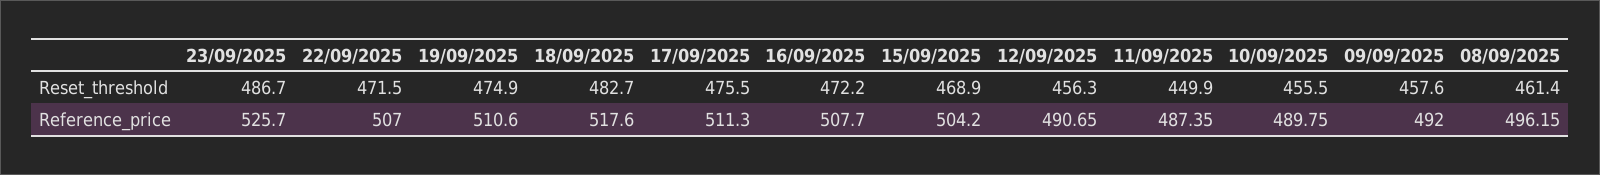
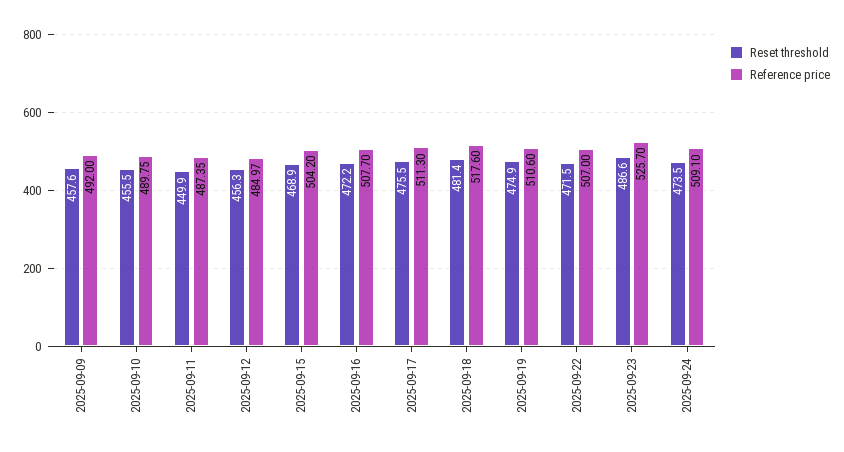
Reset_threshold, 23/09/2025: 486.7 -> 486.6
Reset_threshold, 18/09/2025: 482.7 -> 481.4
Reset_threshold, 08/09/2025: 461.4 -> none
Reference_price, 12/09/2025: 490.65 -> 484.97
Reference_price, 08/09/2025: 496.15 -> none
Reset_threshold, 2025-09-24: none -> 473.5
Reference_price, 2025-09-24: none -> 509.1

